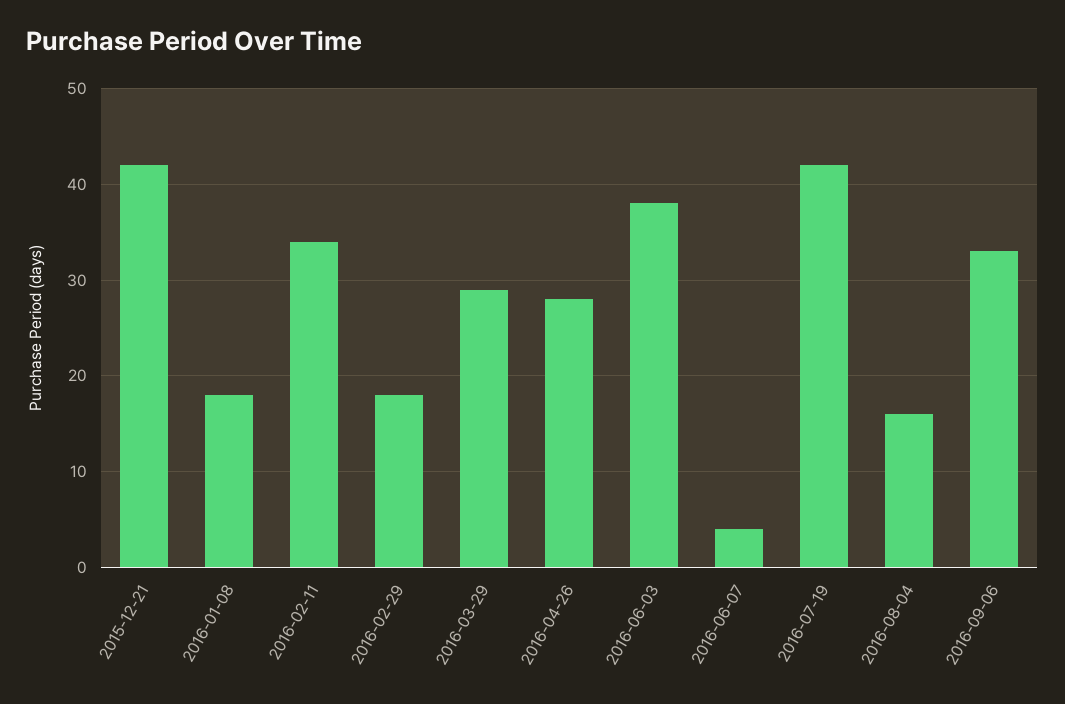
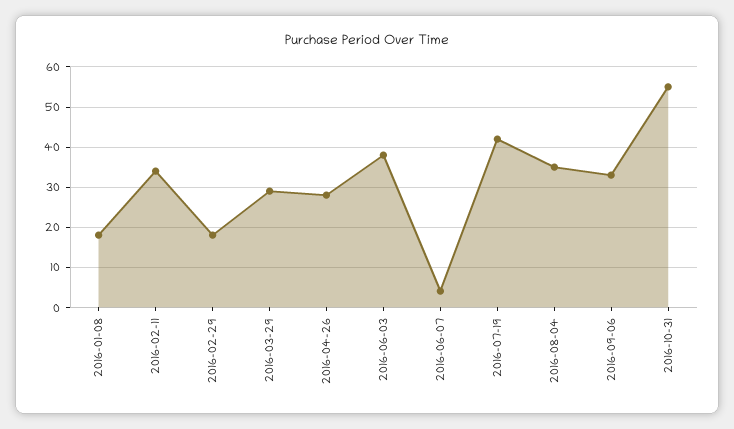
2015-12-21: 42 -> none
2016-08-04: 16 -> 35
2016-10-31: none -> 55

